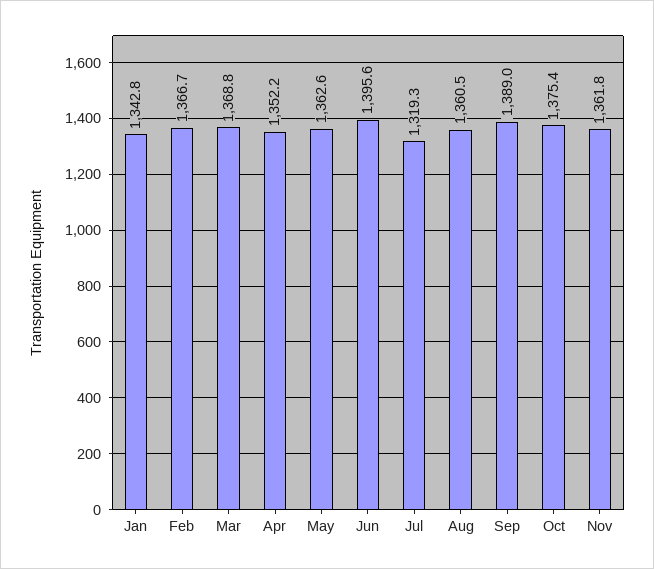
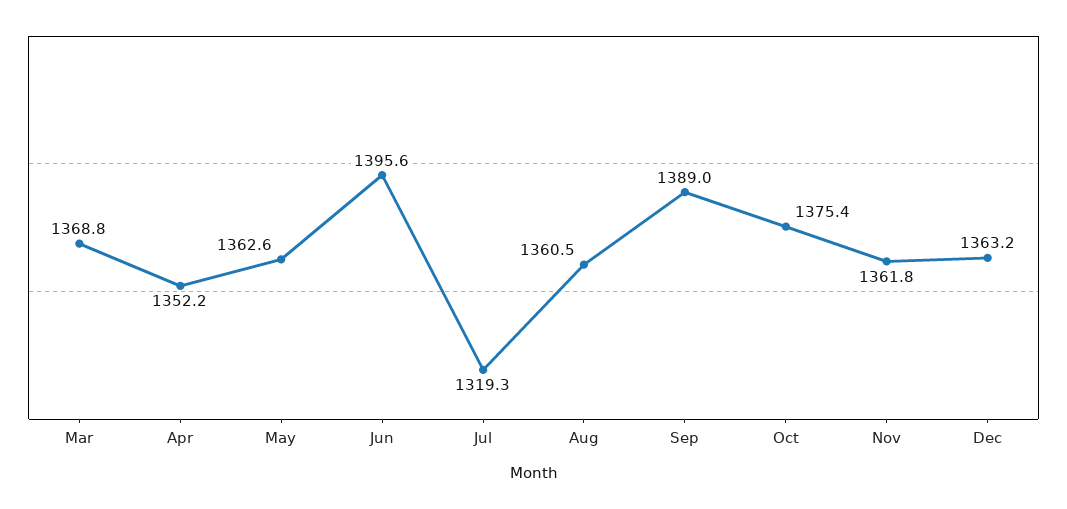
Jan: 1342.8 -> none
Feb: 1366.7 -> none
Dec: none -> 1363.2

